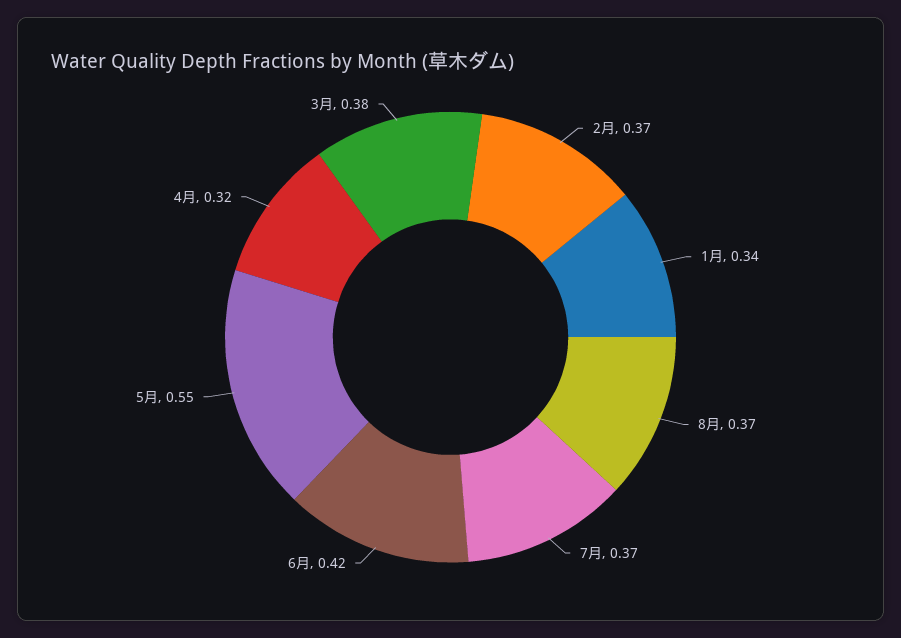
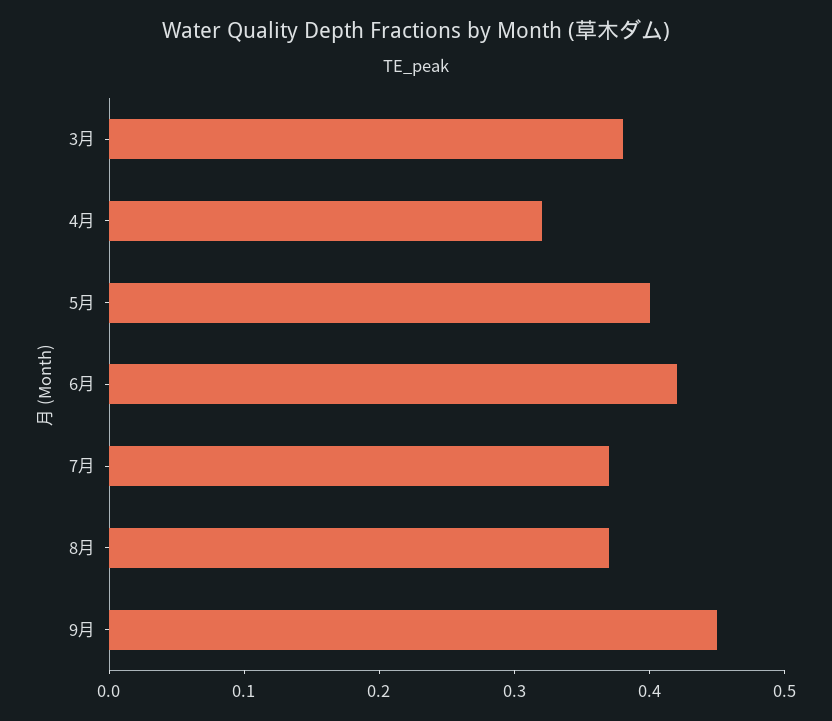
2月: 0.37 -> none
1月: 0.34 -> none
5月: 0.55 -> 0.4
9月: none -> 0.45

